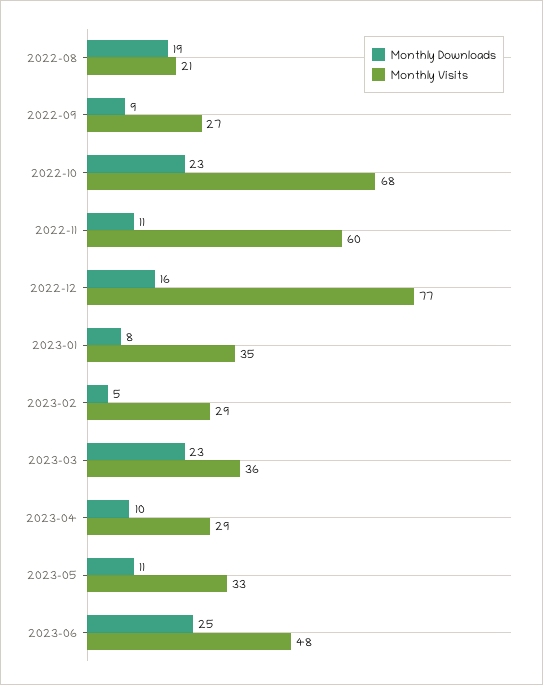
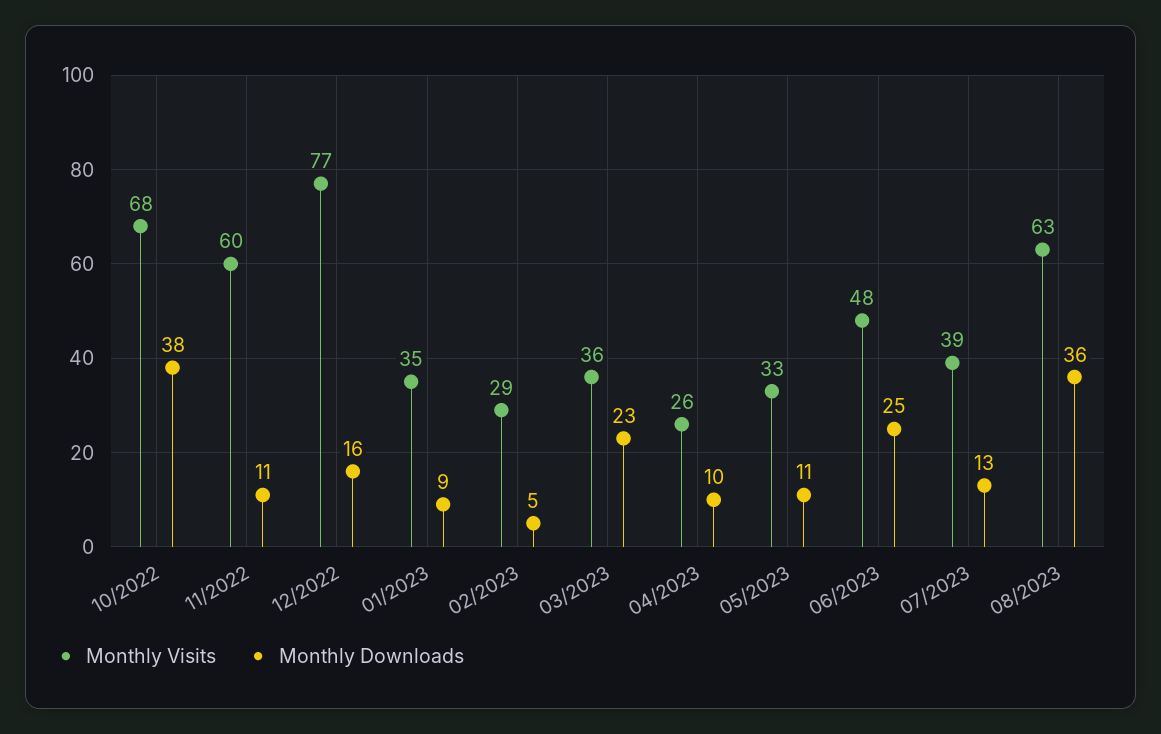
Monthly Downloads, 2022-08: 19 -> none
Monthly Visits, 2022-08: 21 -> none
Monthly Downloads, 2022-09: 9 -> none
Monthly Visits, 2022-09: 27 -> none
Monthly Downloads, 2022-10: 23 -> 38
Monthly Downloads, 2023-01: 8 -> 9
Monthly Visits, 2023-04: 29 -> 26
Monthly Visits, 07/2023: none -> 39
Monthly Downloads, 07/2023: none -> 13
Monthly Visits, 08/2023: none -> 63
Monthly Downloads, 08/2023: none -> 36

